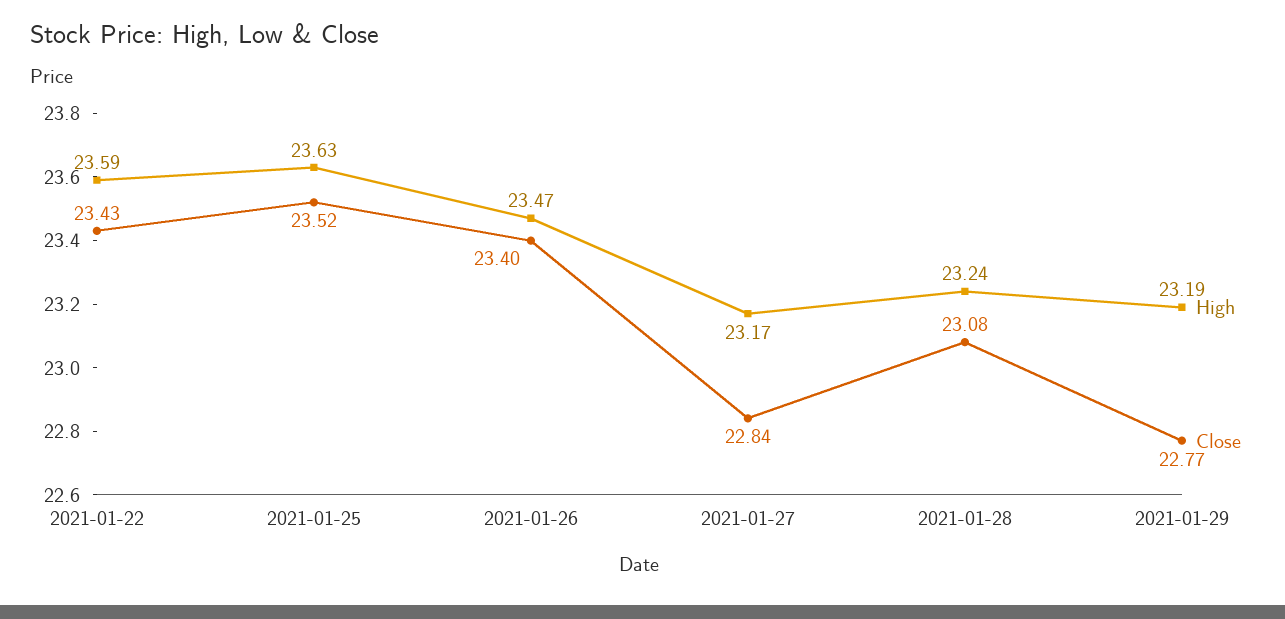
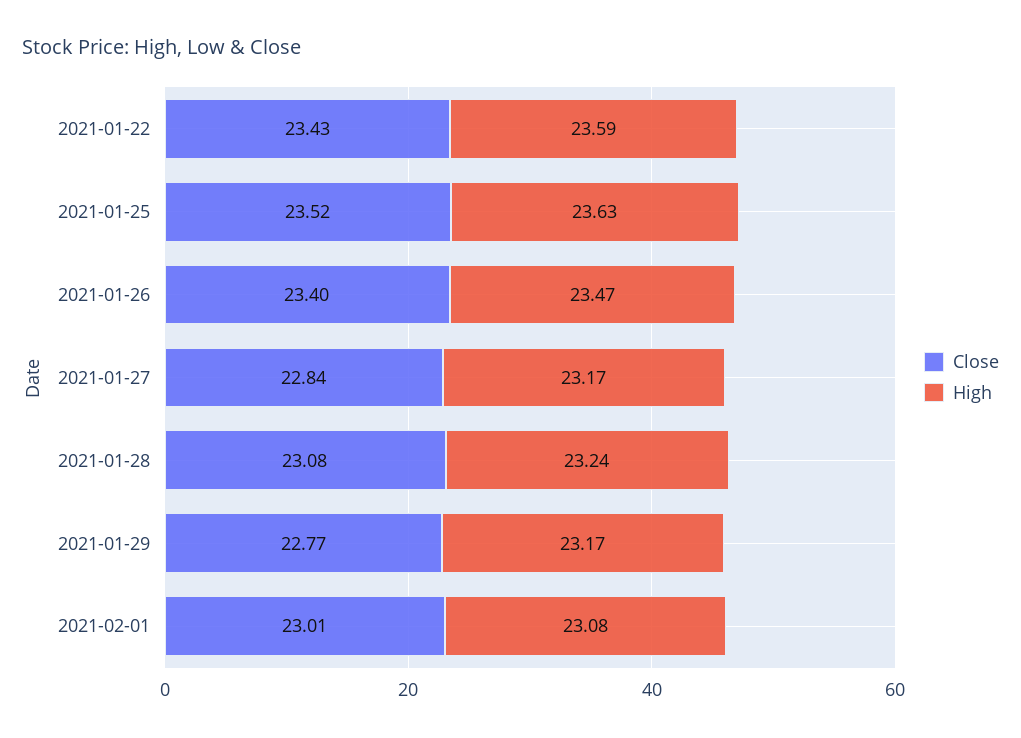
High, 2021-01-29: 23.19 -> 23.17
Close, 2021-02-01: none -> 23.01
High, 2021-02-01: none -> 23.08

